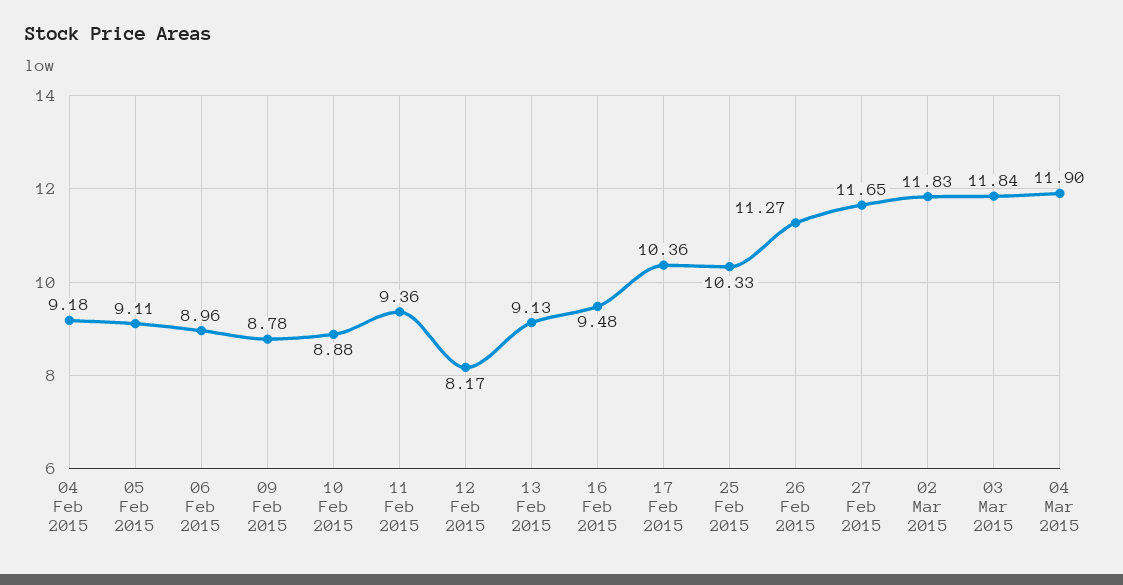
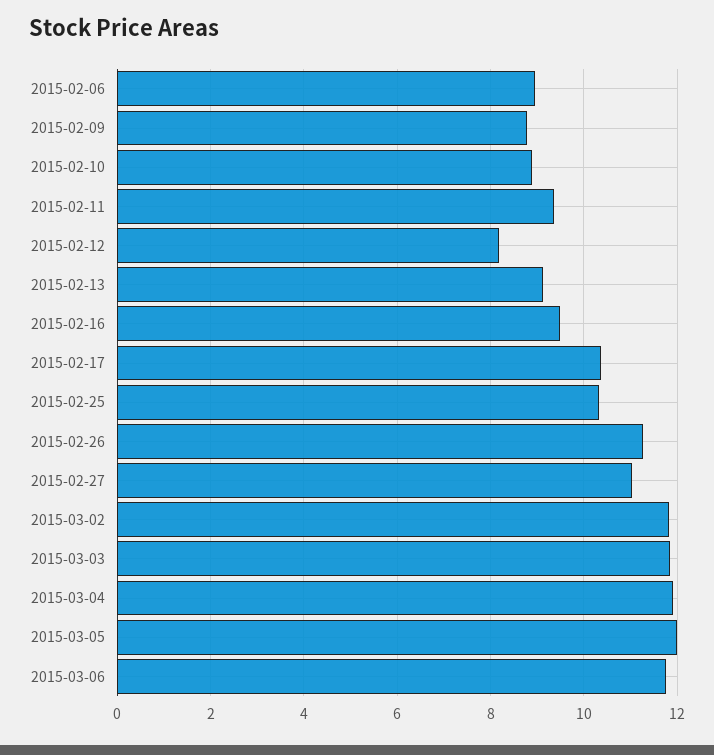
04 Feb 2015: 9.18 -> none
05 Feb 2015: 9.11 -> none
27 Feb 2015: 11.65 -> 11
2015-03-05: none -> 12
2015-03-06: none -> 11.8

